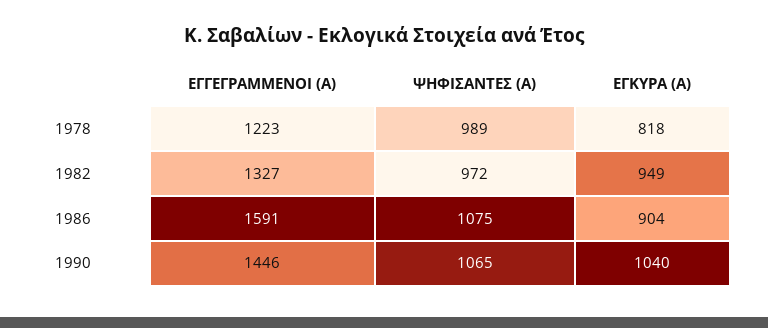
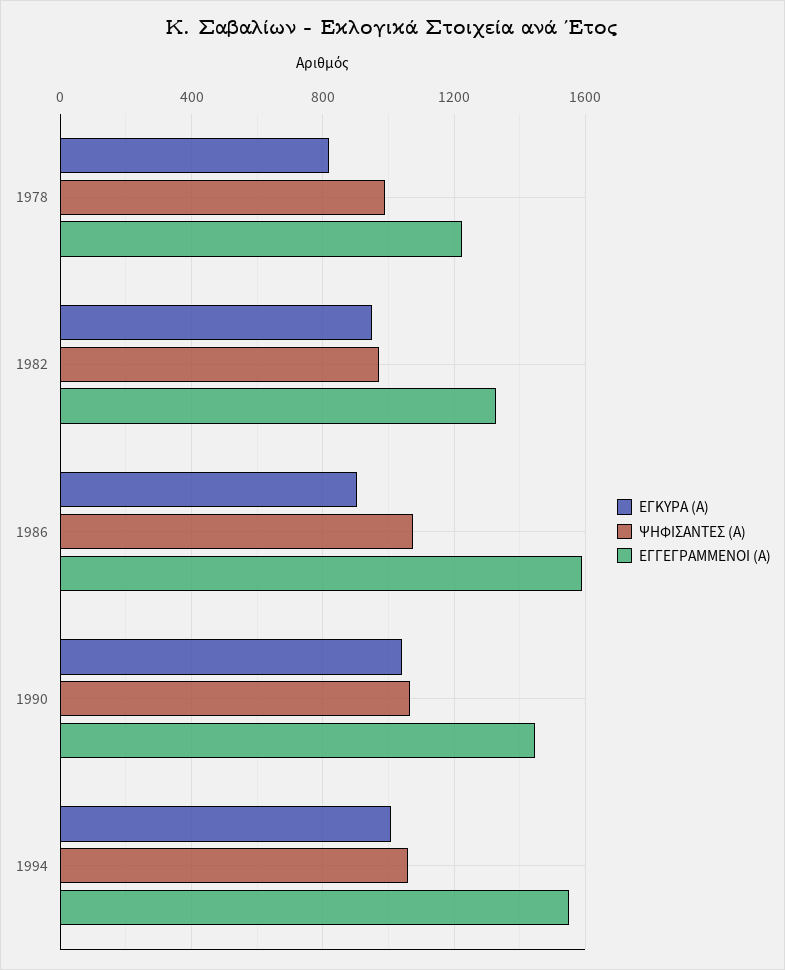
ΕΓΚΥΡΑ (Α), 1994: none -> 1000
ΨΗΦΙΣΑΝΤΕΣ (Α), 1994: none -> 1050
ΕΓΓΕΓΡΑΜΜΕΝΟΙ (Α), 1994: none -> 1550

